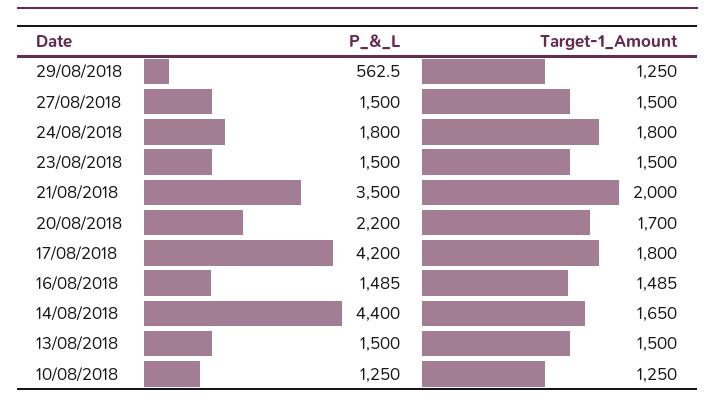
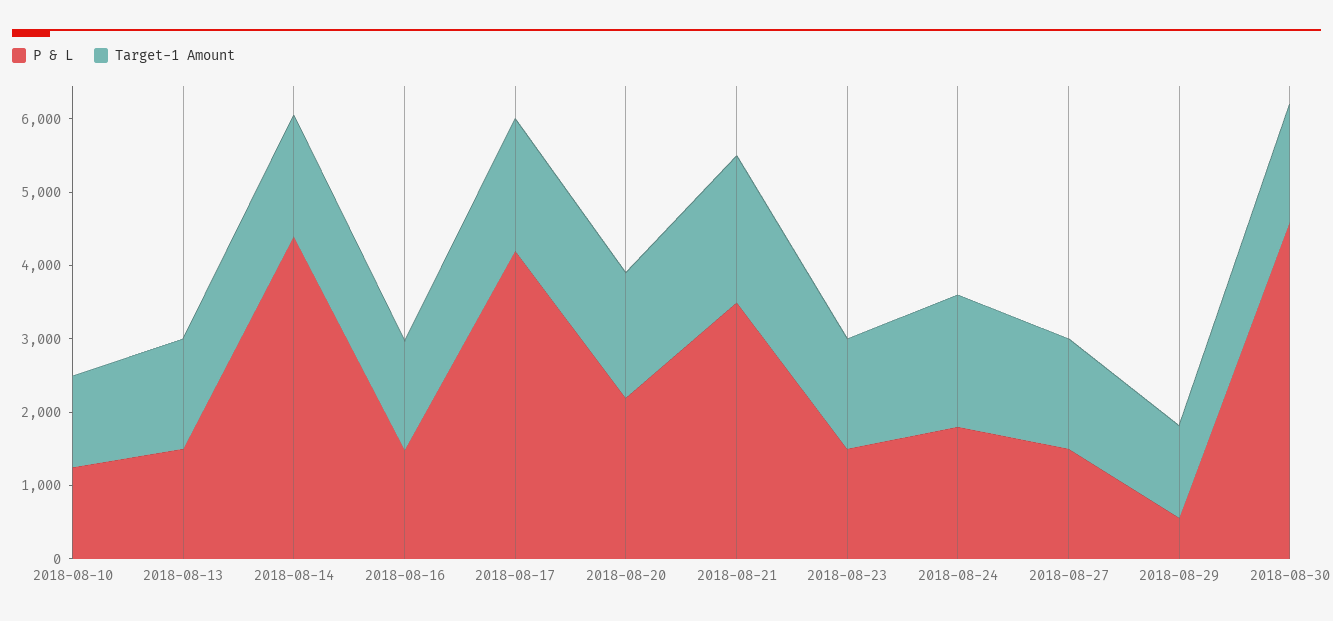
P_&_L, 2018-08-30: none -> 4600
Target-1_Amount, 2018-08-30: none -> 1600

